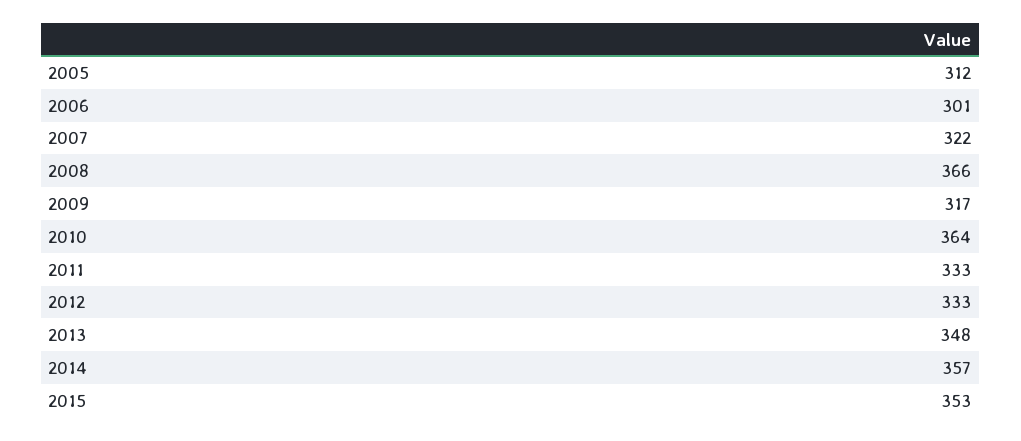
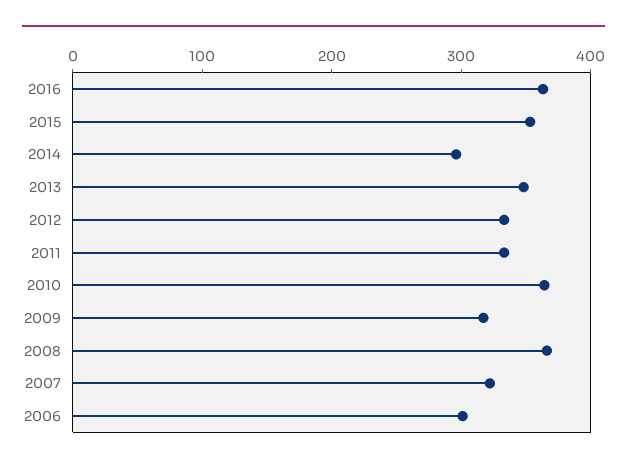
2005: 312 -> none
2014: 357 -> 300
2016: none -> 360

